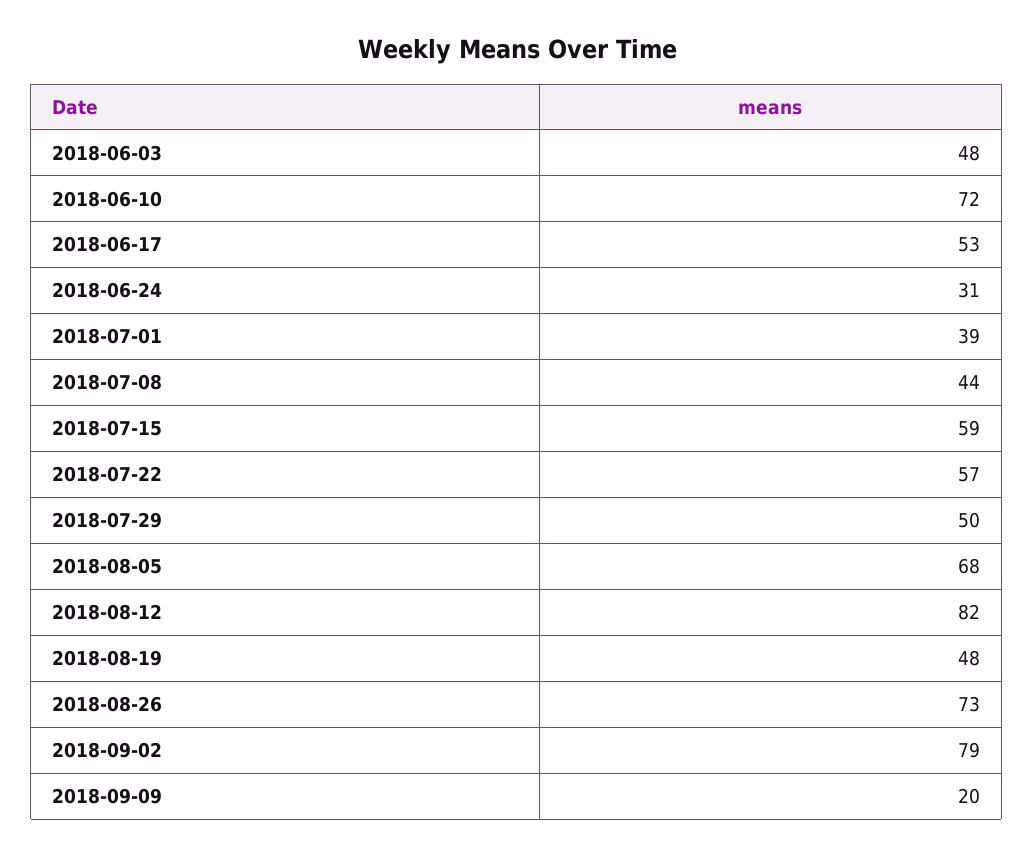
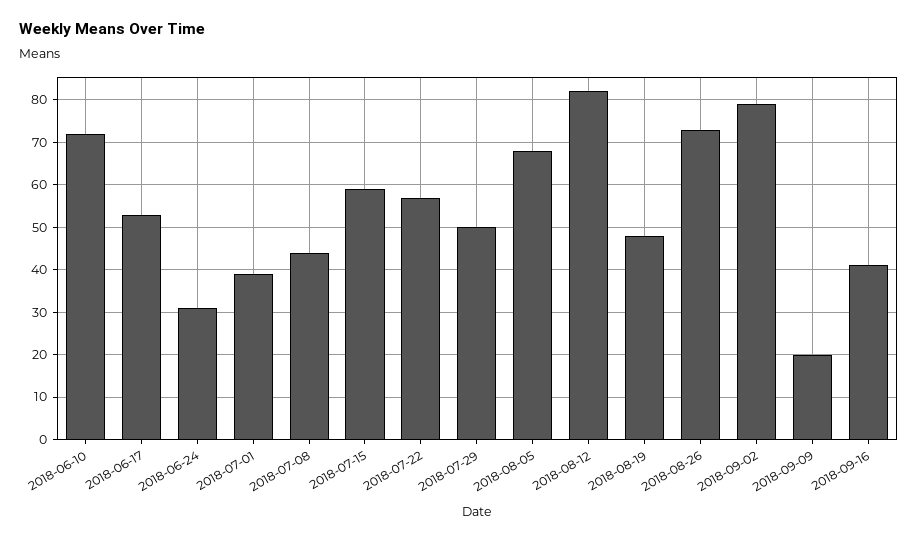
2018-06-03: 48 -> none
2018-09-16: none -> 40

